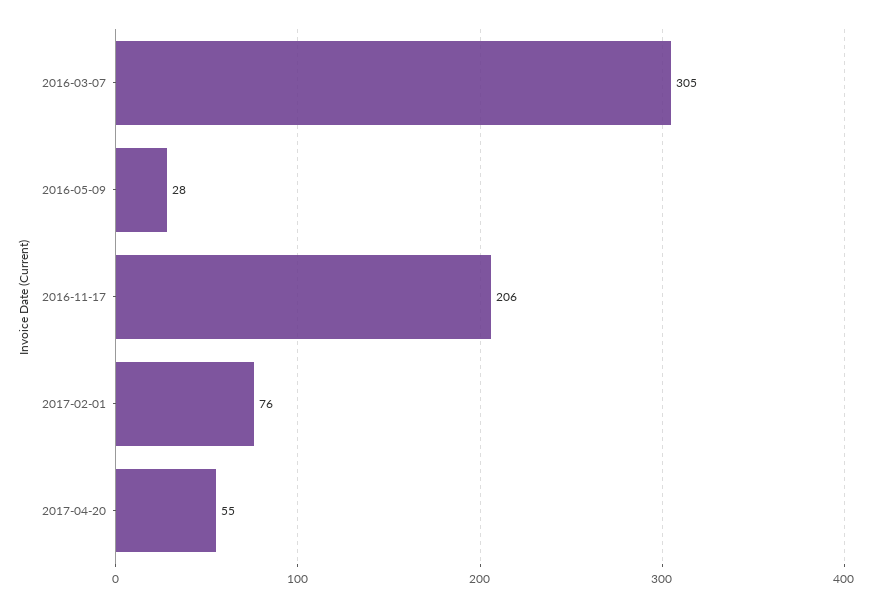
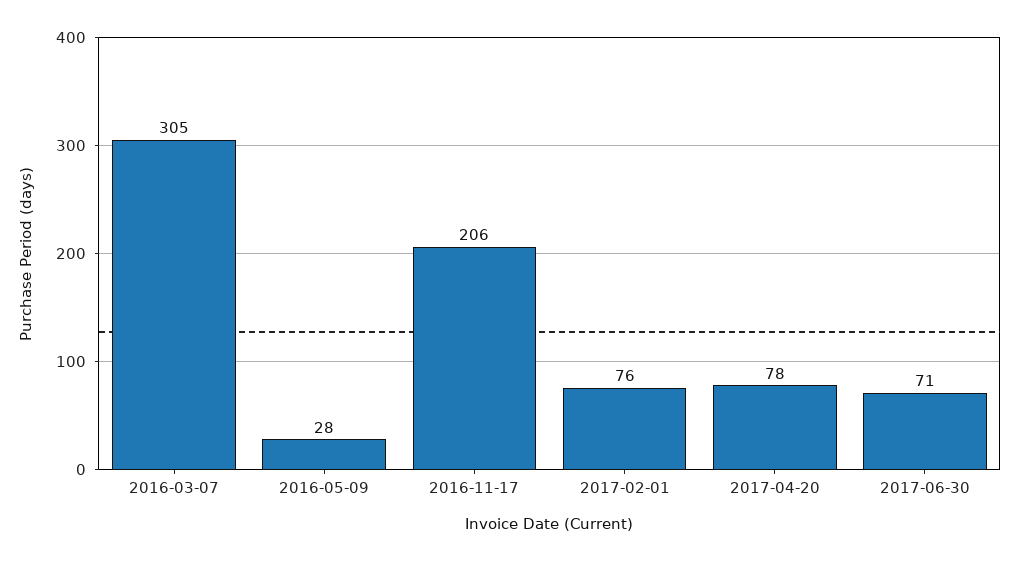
2017-04-20: 55 -> 78
2017-06-30: none -> 71

